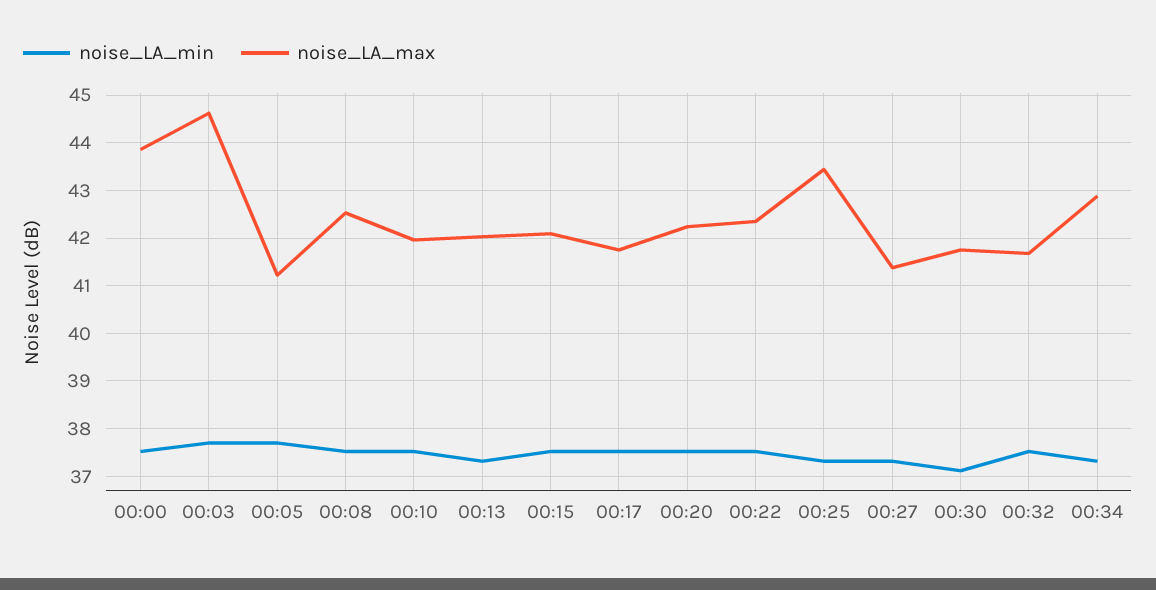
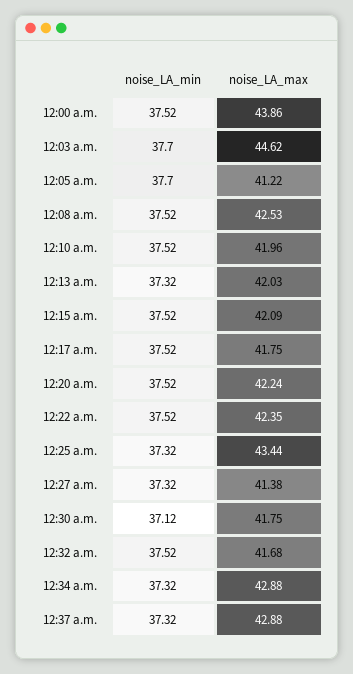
noise_LA_min, 12:37 a.m.: none -> 37.32
noise_LA_max, 12:37 a.m.: none -> 42.88

